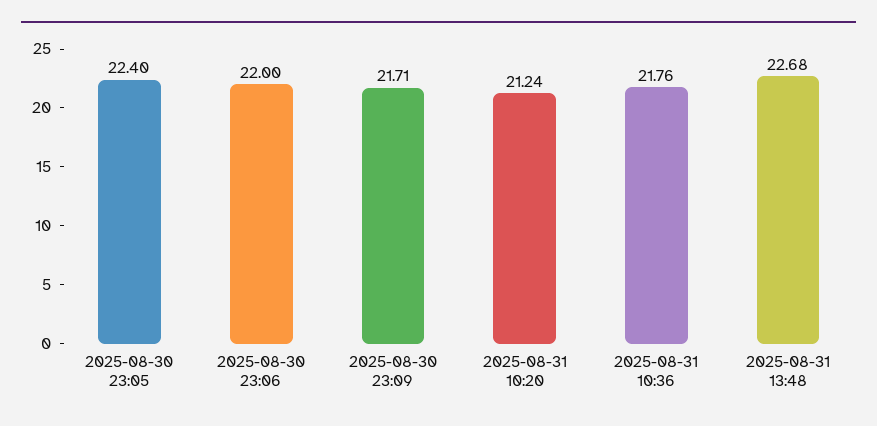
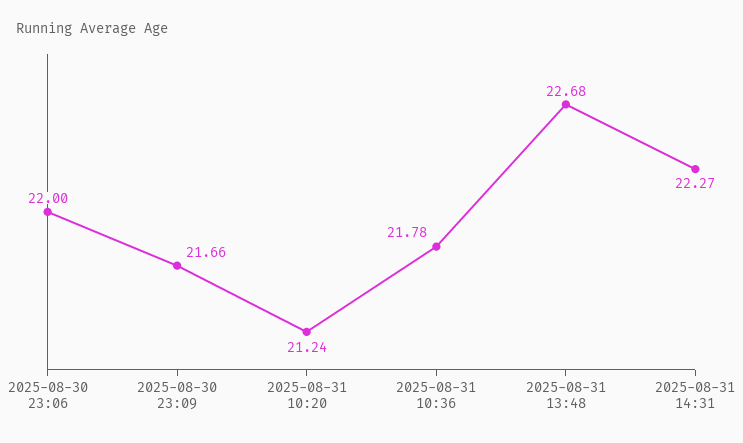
2025-08-30 23:05: 22.4 -> none
2025-08-30 23:09: 21.71 -> 21.66
2025-08-31 10:36: 21.76 -> 21.78
2025-08-31 14:31: none -> 22.27

